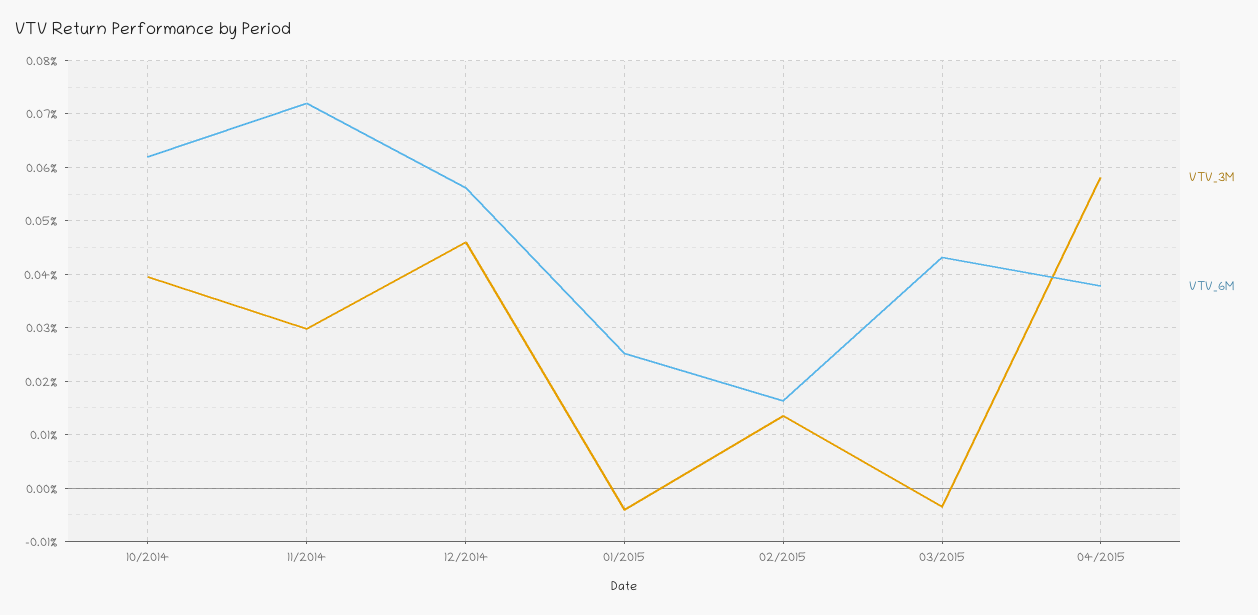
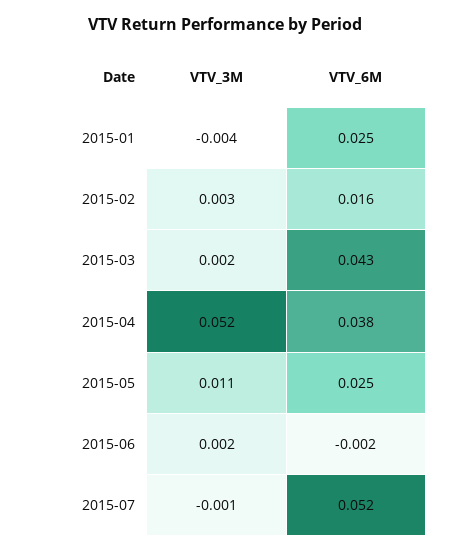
VTV_3M, 10/2014: 0.04 -> none
VTV_6M, 10/2014: 0.062 -> none
VTV_3M, 11/2014: 0.03 -> none
VTV_6M, 11/2014: 0.072 -> none
VTV_3M, 12/2014: 0.046 -> none
VTV_6M, 12/2014: 0.056 -> none
VTV_3M, 02/2015: 0.014 -> 0.003
VTV_3M, 03/2015: -0.004 -> 0.002
VTV_3M, 04/2015: 0.058 -> 0.052
VTV_3M, 2015-05: none -> 0.011
VTV_6M, 2015-05: none -> 0.025
VTV_3M, 2015-06: none -> 0.002
VTV_6M, 2015-06: none -> -0.002
VTV_3M, 2015-07: none -> -0.001
VTV_6M, 2015-07: none -> 0.052

